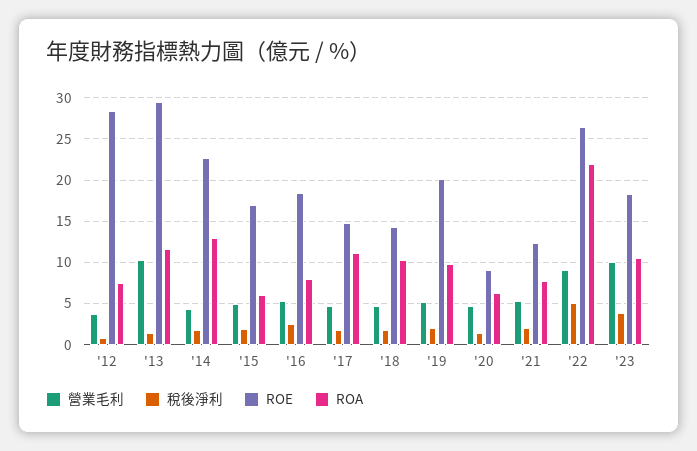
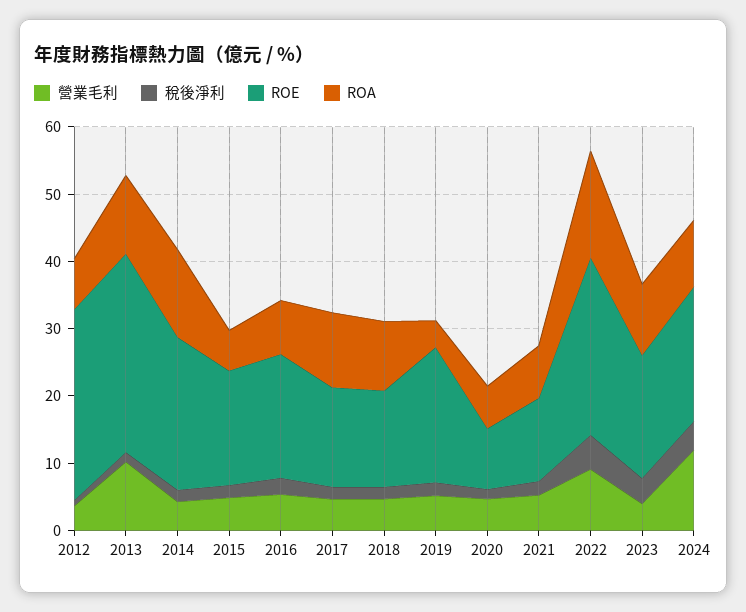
ROA, '19: 10 -> 4
ROA, '22: 22 -> 16
營業毛利, '23: 10 -> 4
營業毛利, 2024: none -> 12
稅後淨利, 2024: none -> 4
ROE, 2024: none -> 20
ROA, 2024: none -> 10

